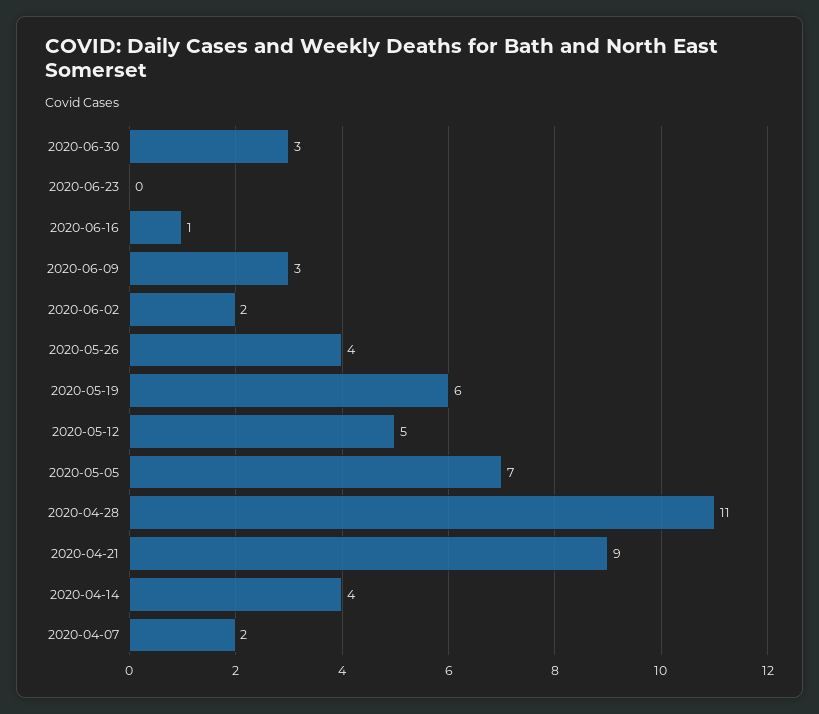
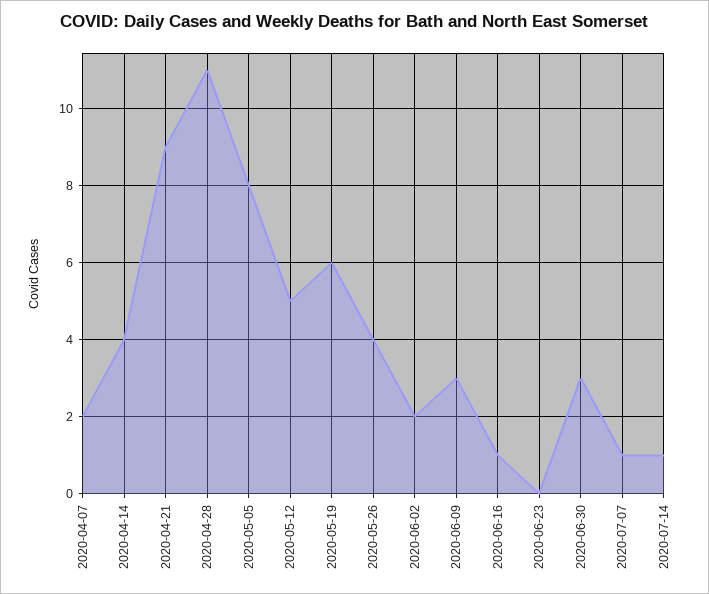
2020-05-05: 7 -> 8
2020-07-07: none -> 1
2020-07-14: none -> 1

